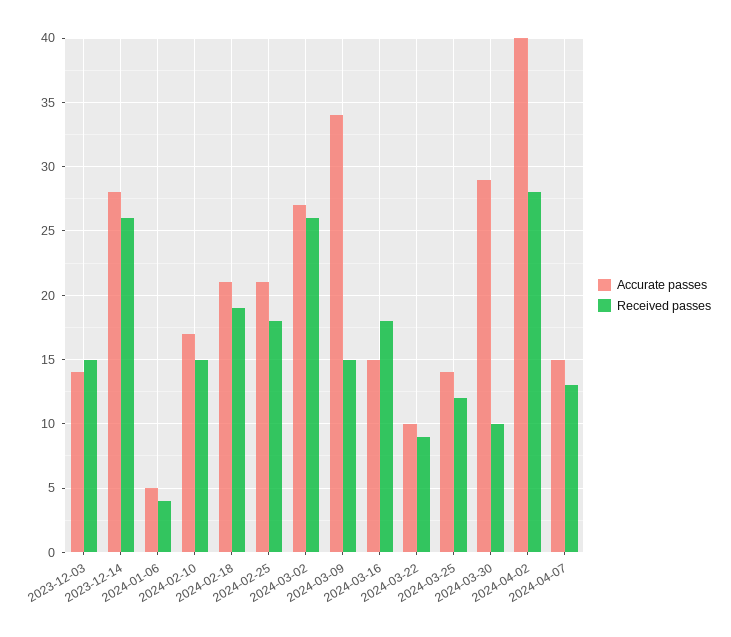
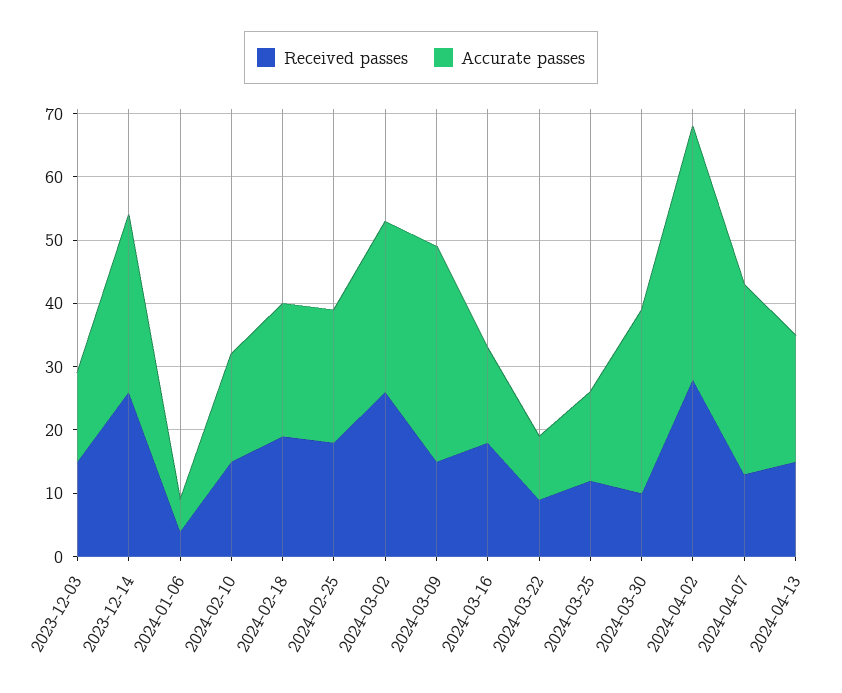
Accurate passes, 2024-04-07: 15 -> 30
Received passes, 2024-04-13: none -> 15
Accurate passes, 2024-04-13: none -> 20

